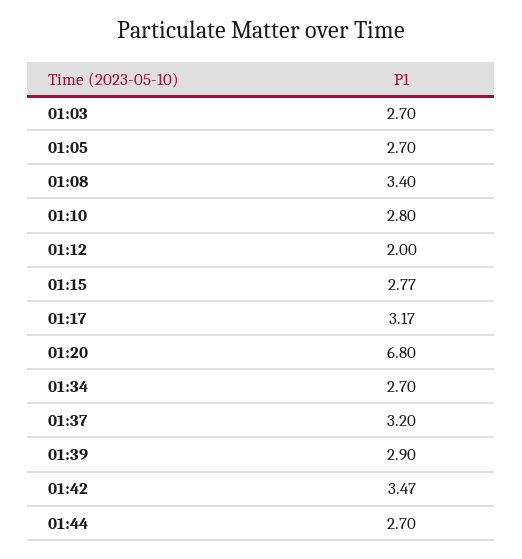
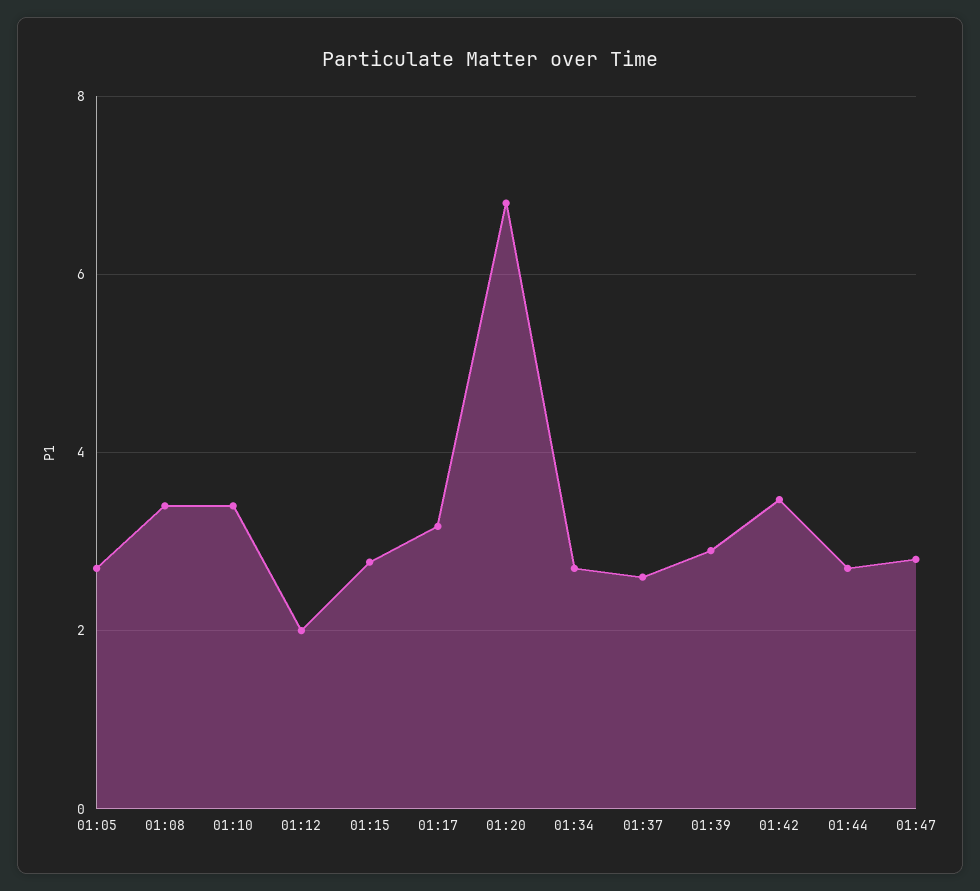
01:03: 2.7 -> none
01:10: 2.8 -> 3.4
01:37: 3.2 -> 2.6
01:47: none -> 2.8

